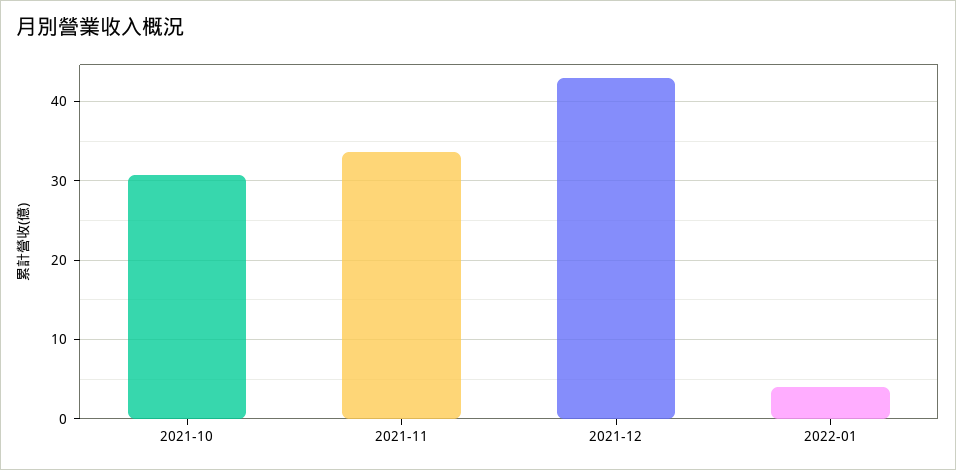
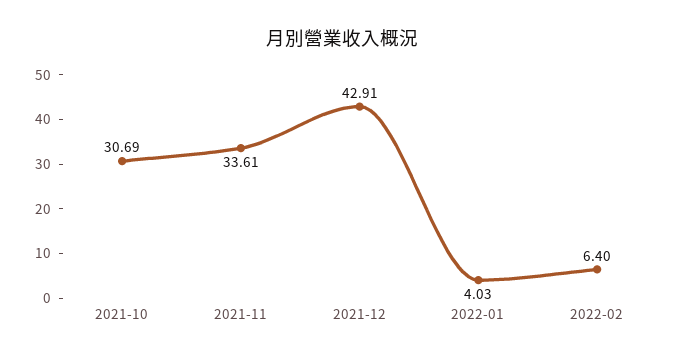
2022-02: none -> 6.4

